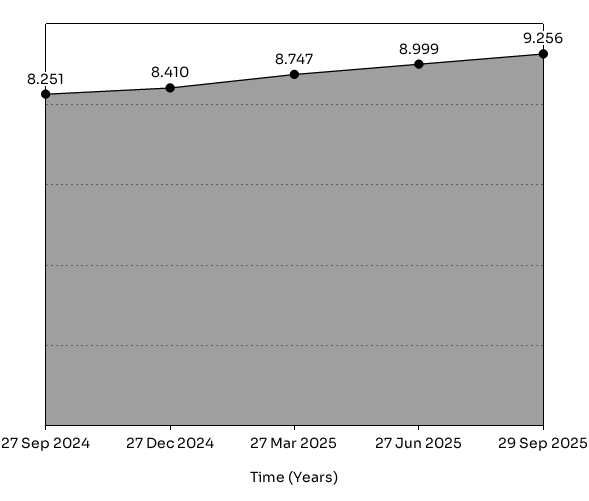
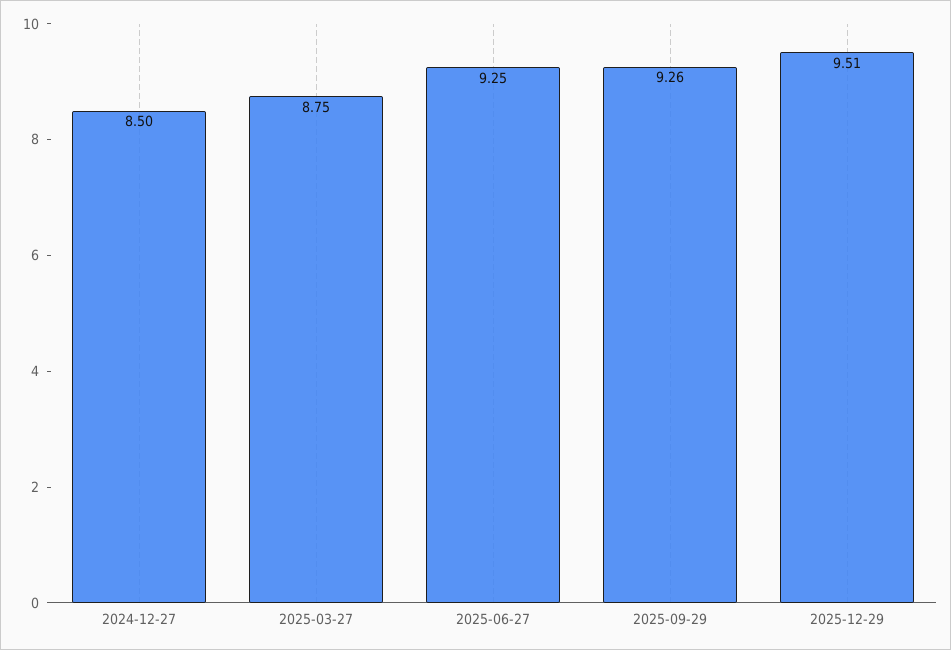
27 Sep 2024: 8.251 -> none
27 Dec 2024: 8.41 -> 8.5
27 Jun 2025: 8.999 -> 9.25
2025-12-29: none -> 9.51

